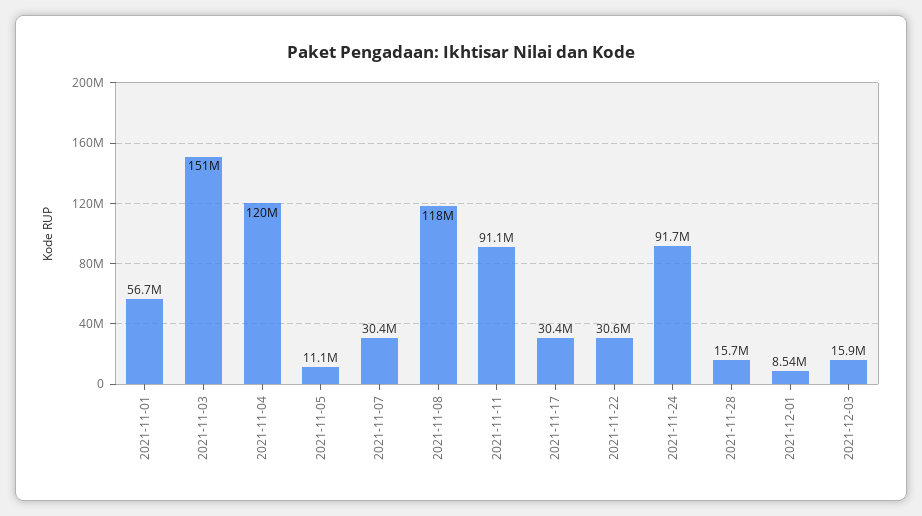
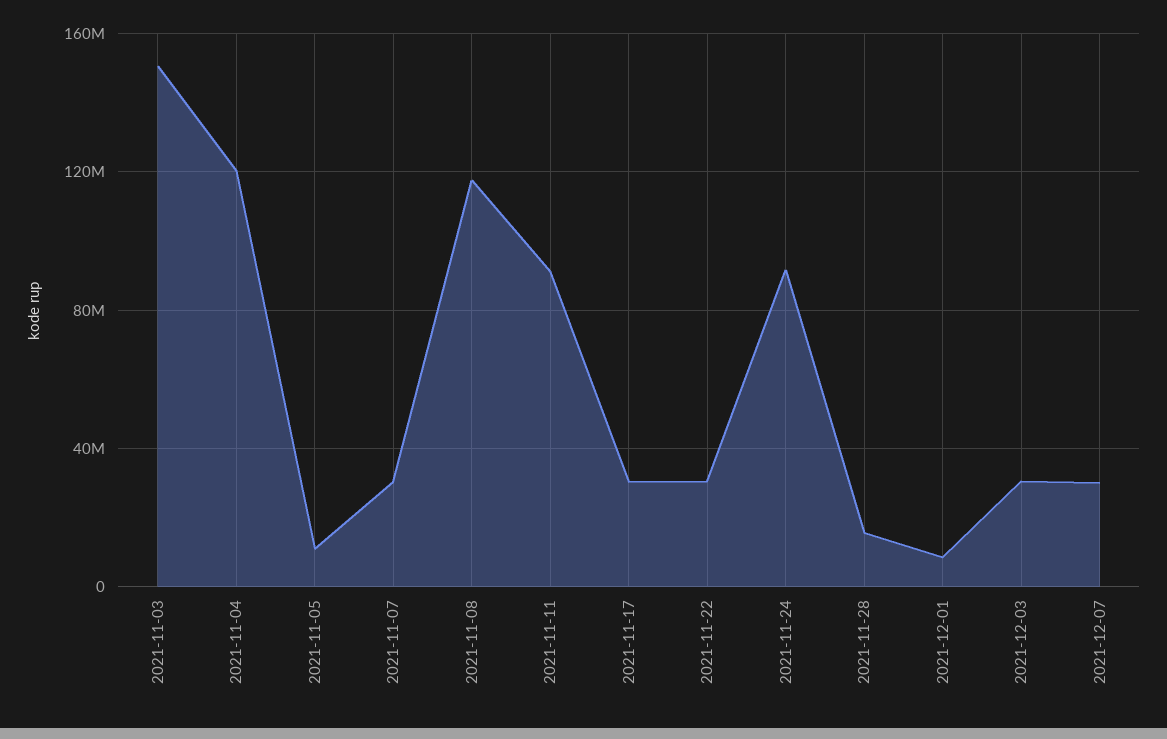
2021-11-01: 56700000 -> none
2021-12-03: 15900000 -> 30000000
2021-12-07: none -> 30000000

